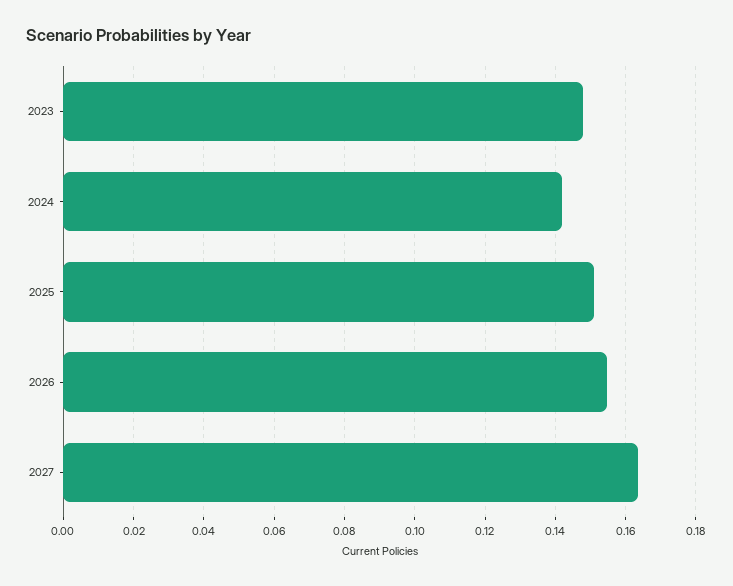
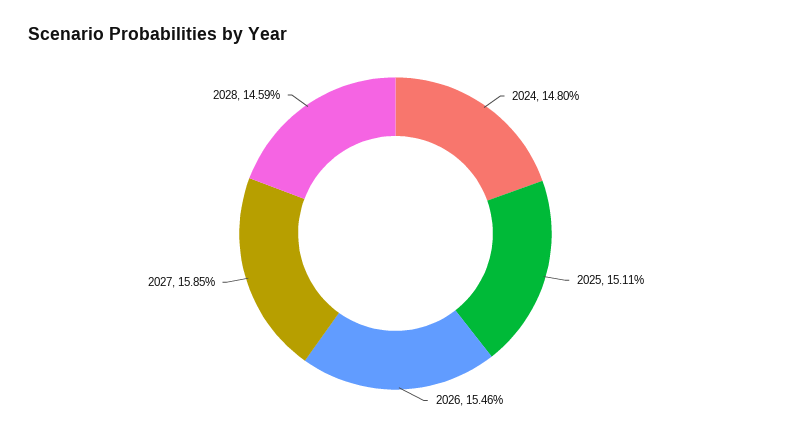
2023: 0.148 -> none
2024: 0.142 -> 0.148
2027: 0.164 -> 0.1585
2028: none -> 0.1459

